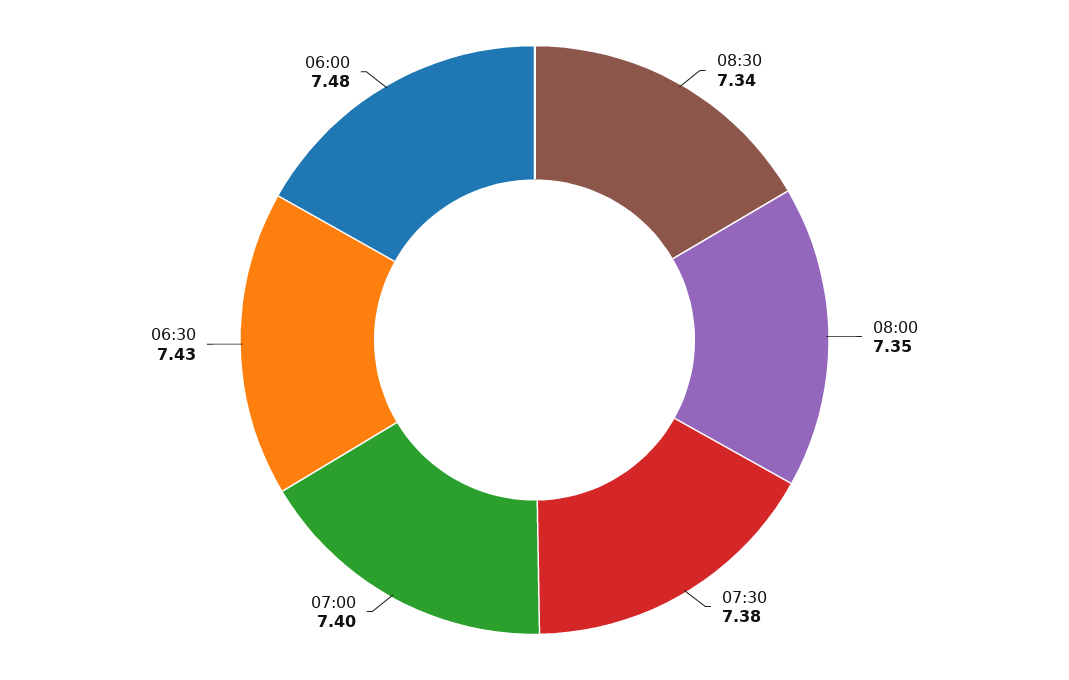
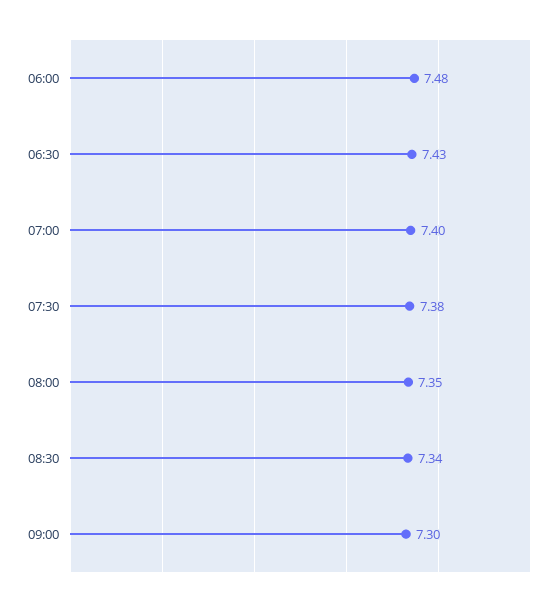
09:00: none -> 7.3

